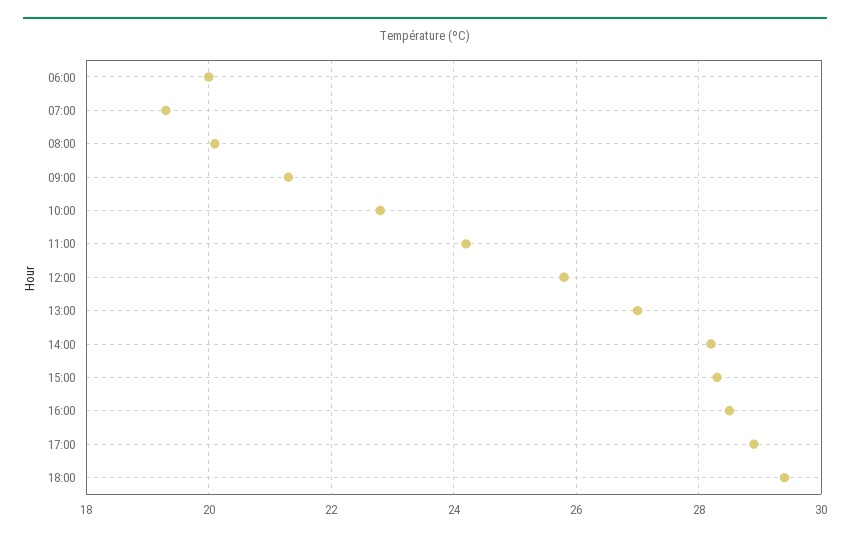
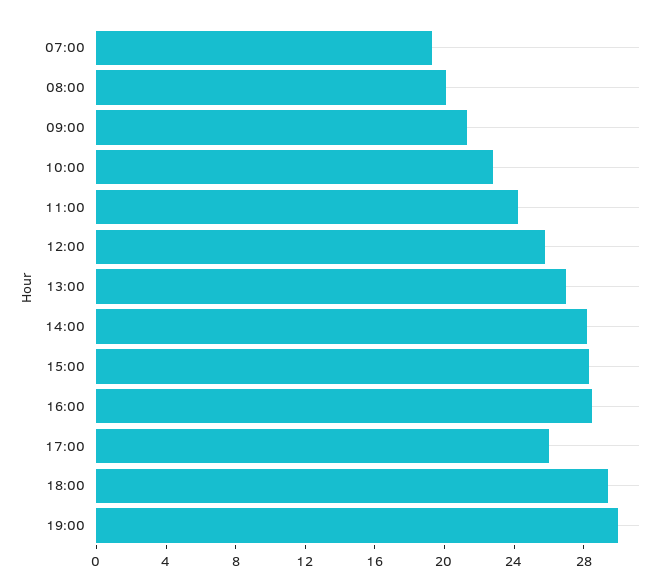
06:00: 20 -> none
17:00: 29 -> 26
19:00: none -> 30

